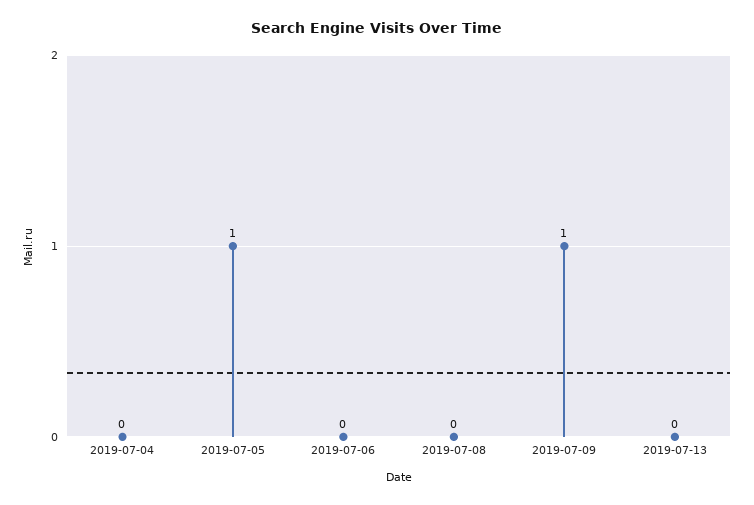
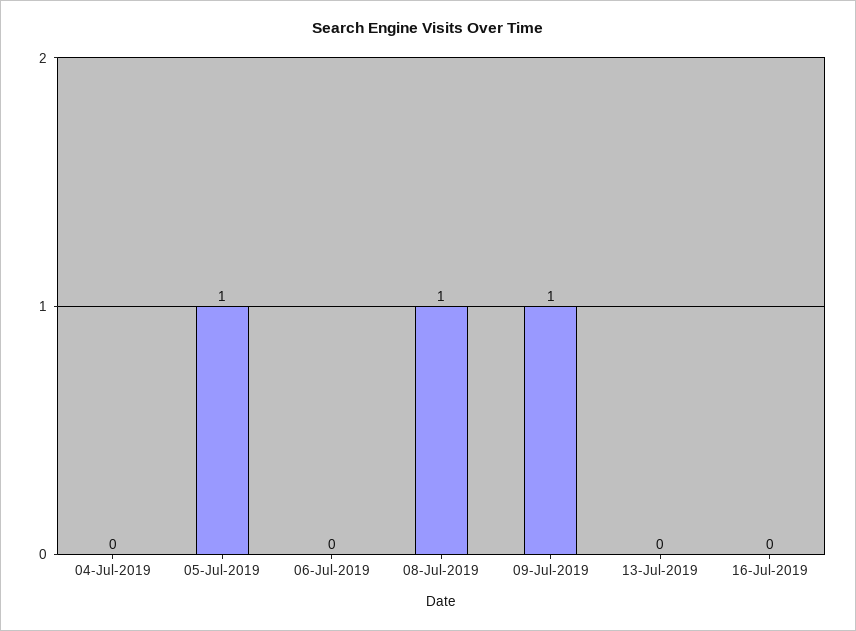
2019-07-08: 0 -> 1
16-Jul-2019: none -> 0

